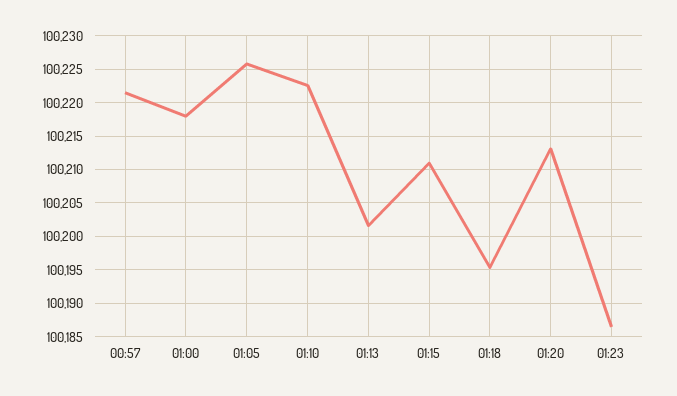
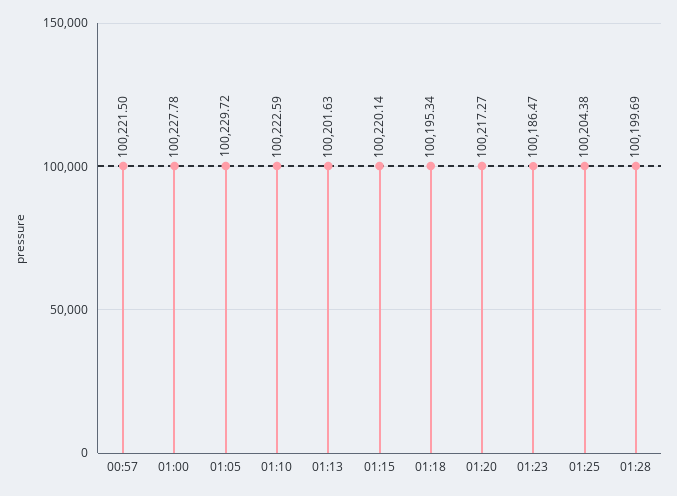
01:00: 100218 -> 100227.78
01:05: 100226 -> 100229.72
01:15: 100211 -> 100220.14
01:20: 100213 -> 100217.27
01:25: none -> 100204.38
01:28: none -> 100199.69

